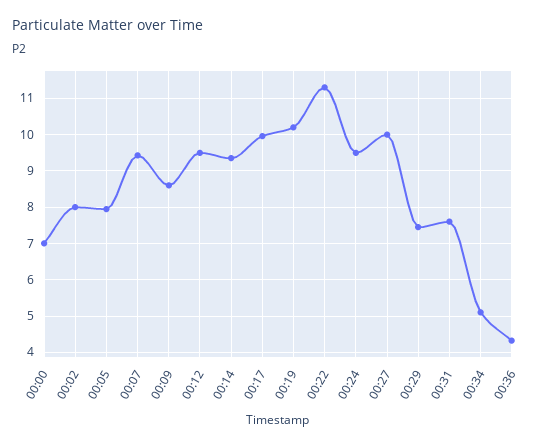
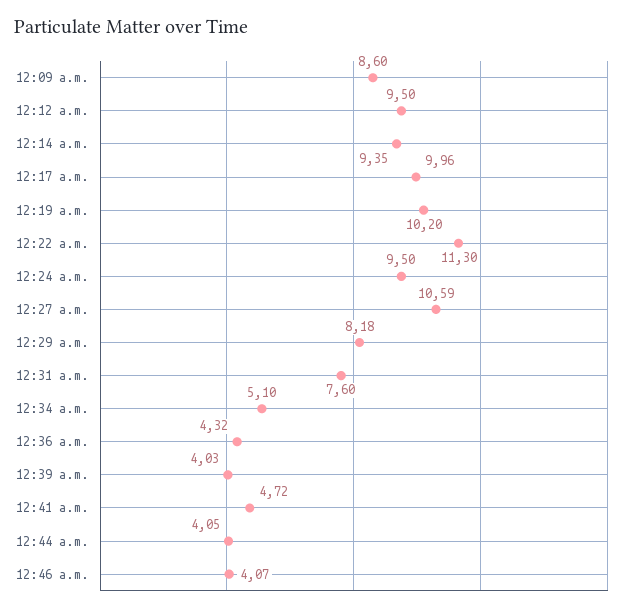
00:00: 7 -> none
00:02: 8 -> none
00:05: 8 -> none
00:07: 9.4 -> none
00:27: 10 -> 10.59
00:29: 7.4 -> 8.18
12:39 a.m.: none -> 4.03
12:41 a.m.: none -> 4.72
12:44 a.m.: none -> 4.05
12:46 a.m.: none -> 4.07

